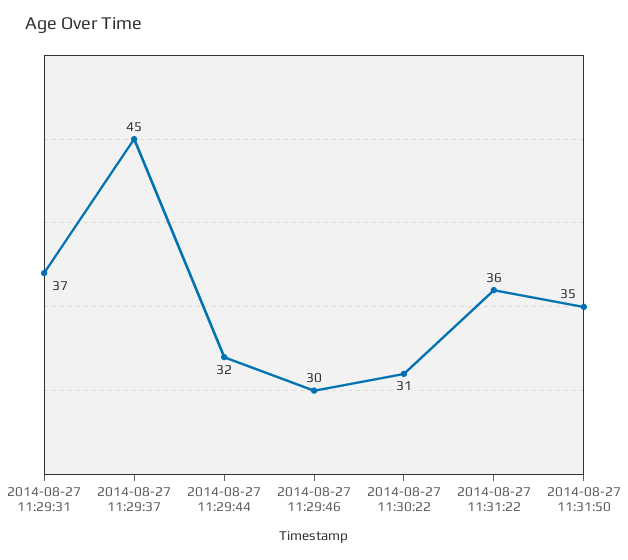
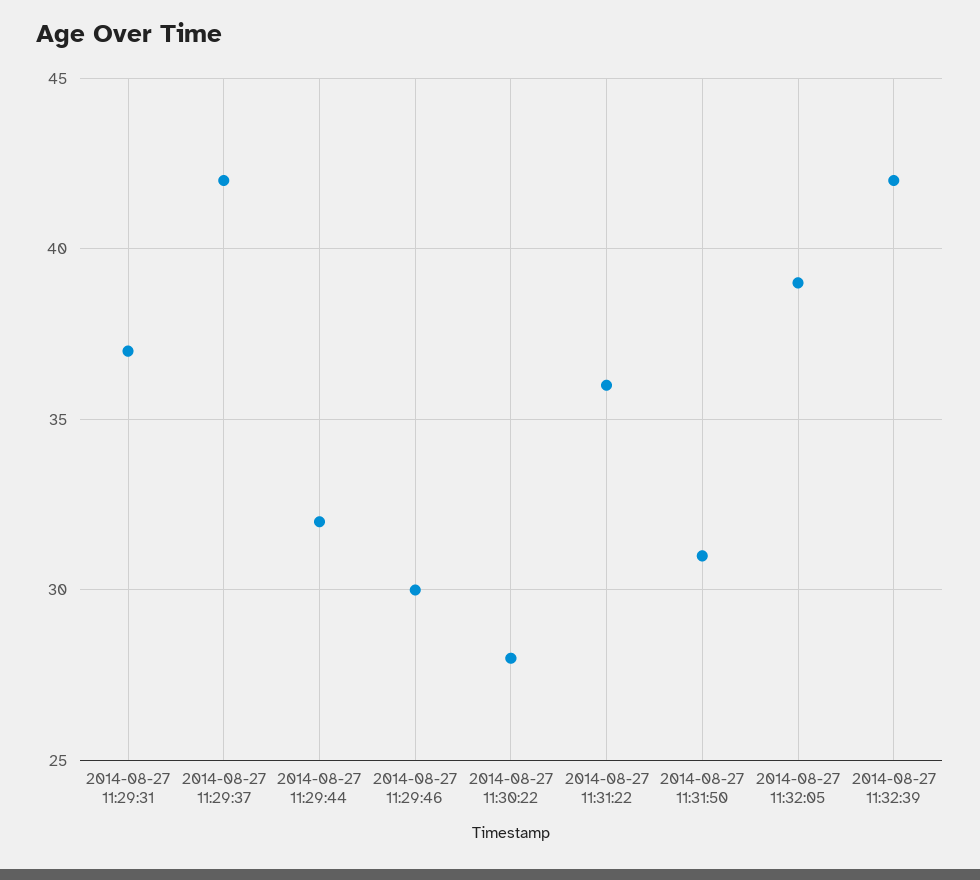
2014-08-27 11:29:37: 45 -> 42
2014-08-27 11:30:22: 31 -> 28
2014-08-27 11:31:50: 35 -> 31
2014-08-27 11:32:05: none -> 39
2014-08-27 11:32:39: none -> 42

